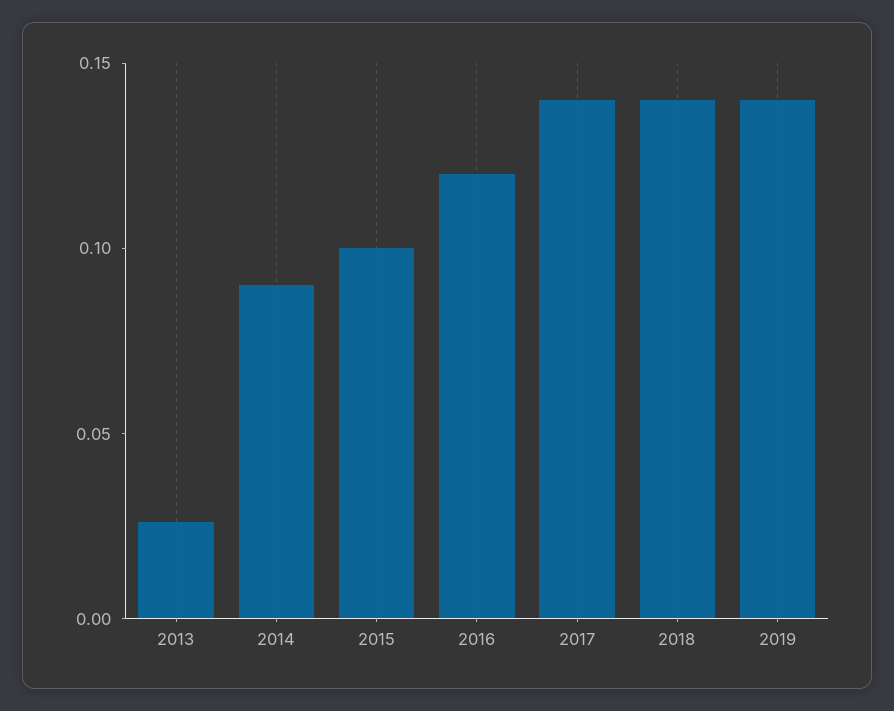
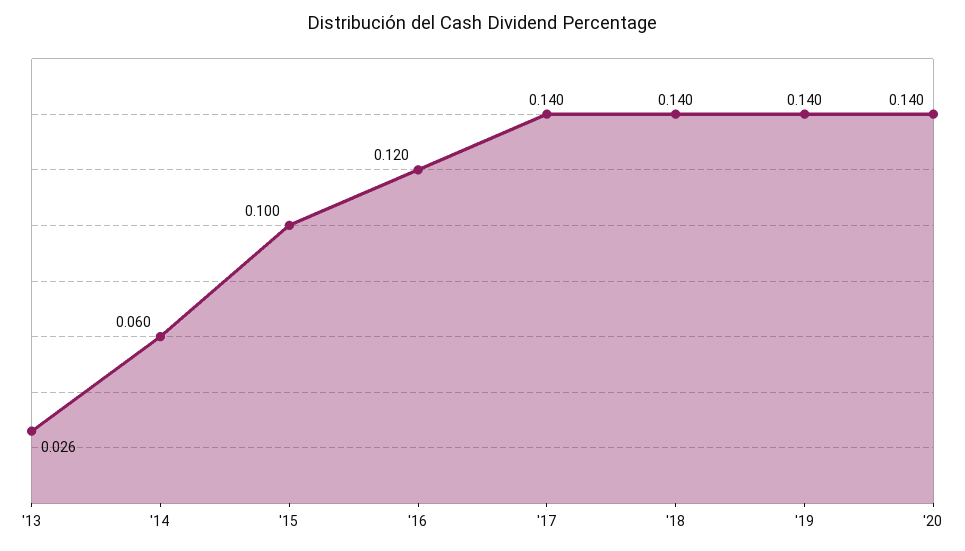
2014: 0.09 -> 0.06
'20: none -> 0.14

